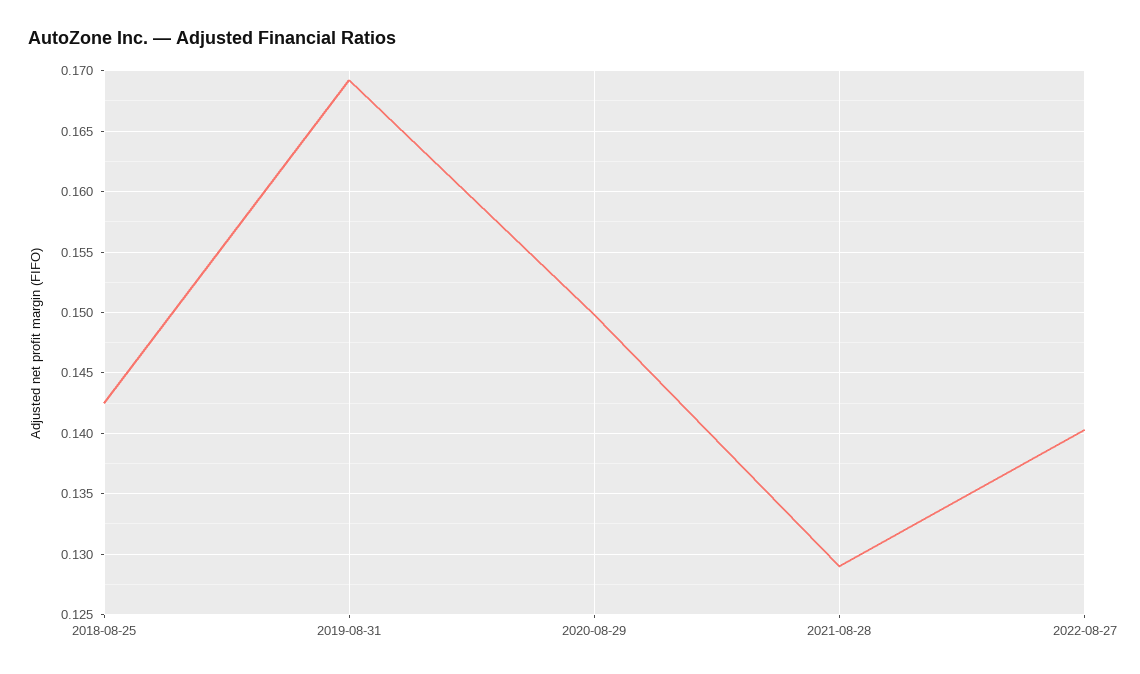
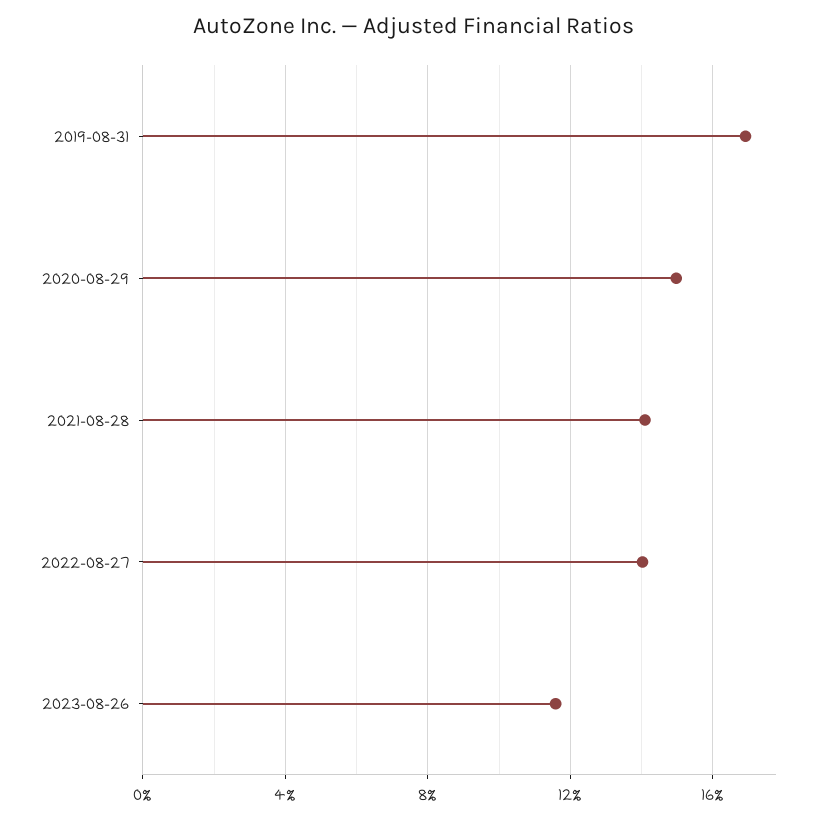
2018-08-25: 0.1425 -> none
2021-08-28: 0.129 -> 0.14
2023-08-26: none -> 0.115

